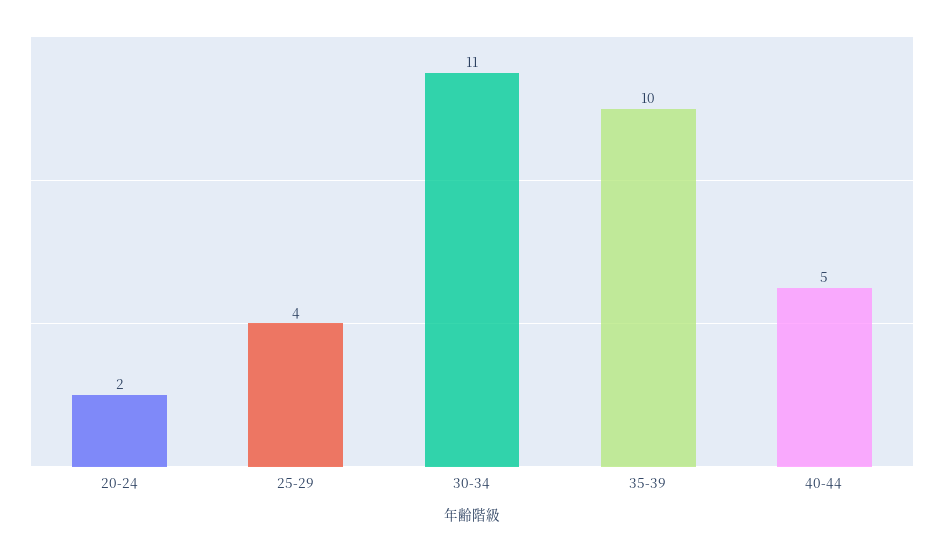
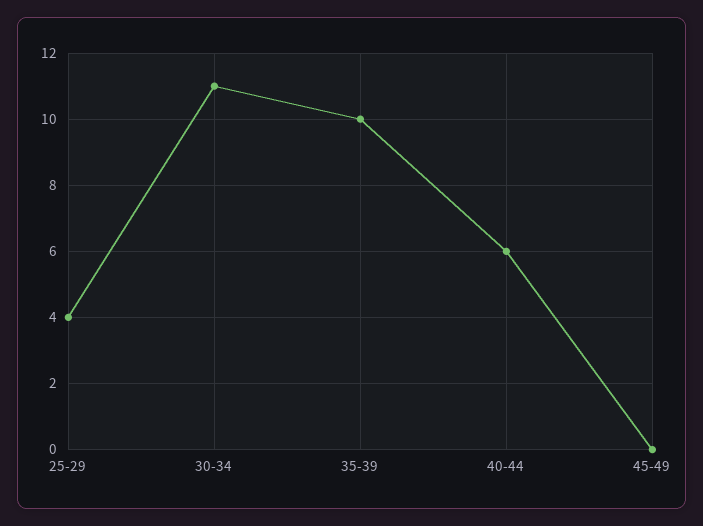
20-24: 2 -> none
40-44: 5 -> 6
45-49: none -> 0

